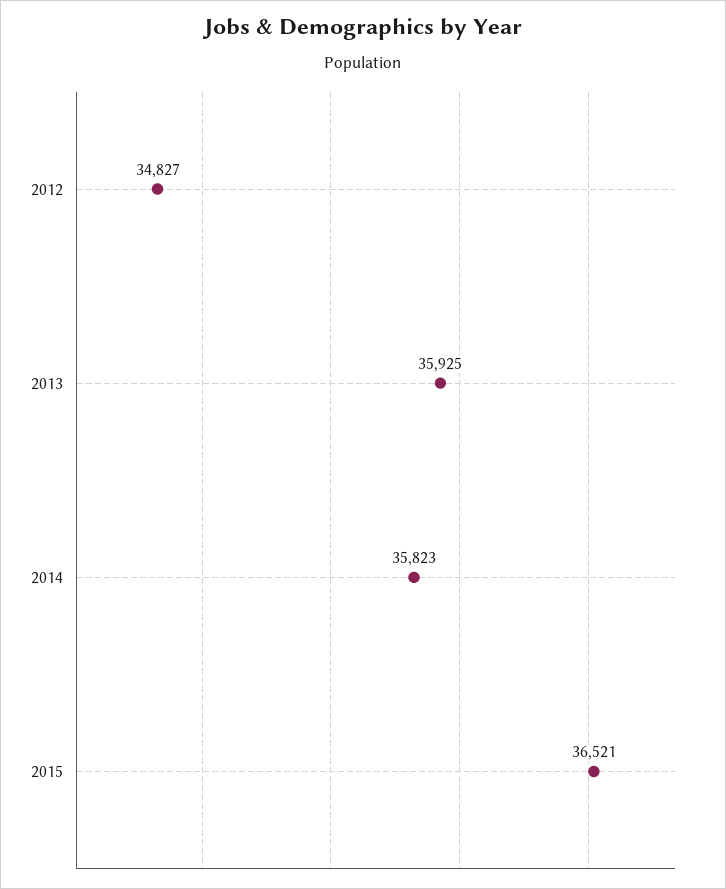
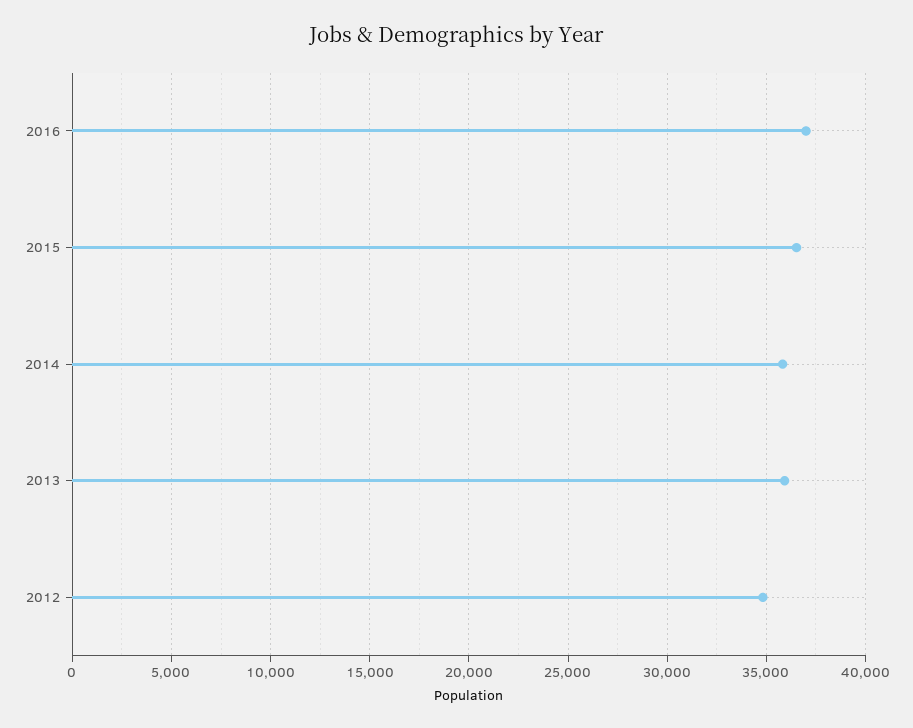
2016: none -> 37000

